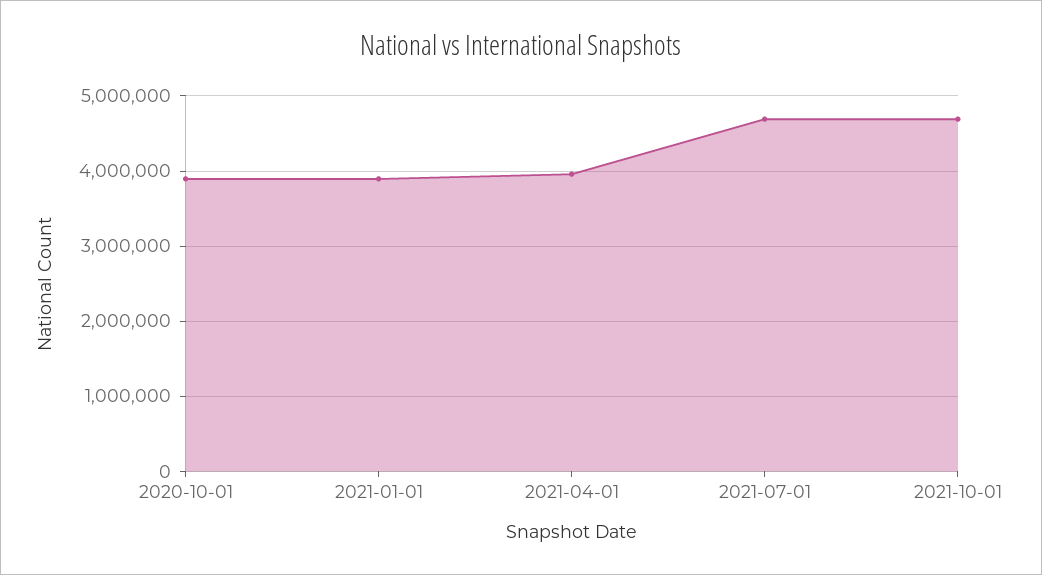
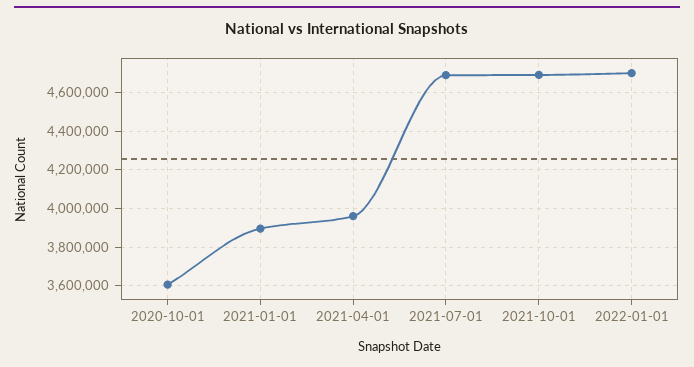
2020-10-01: 3900000 -> 3600000
2022-01-01: none -> 4700000

